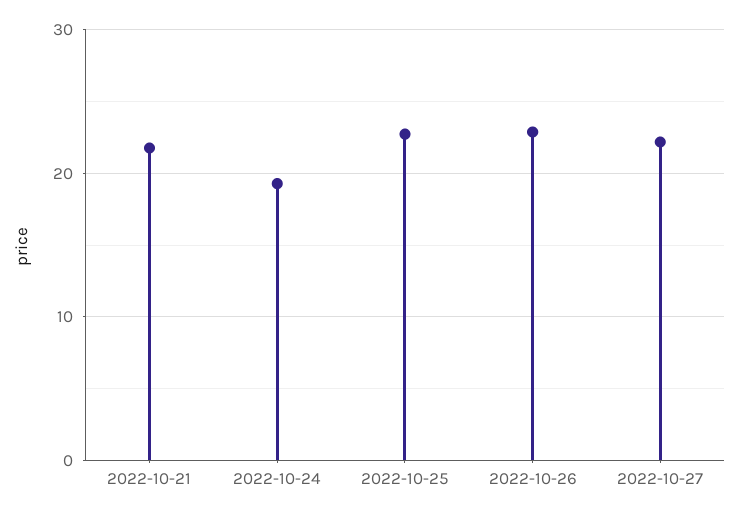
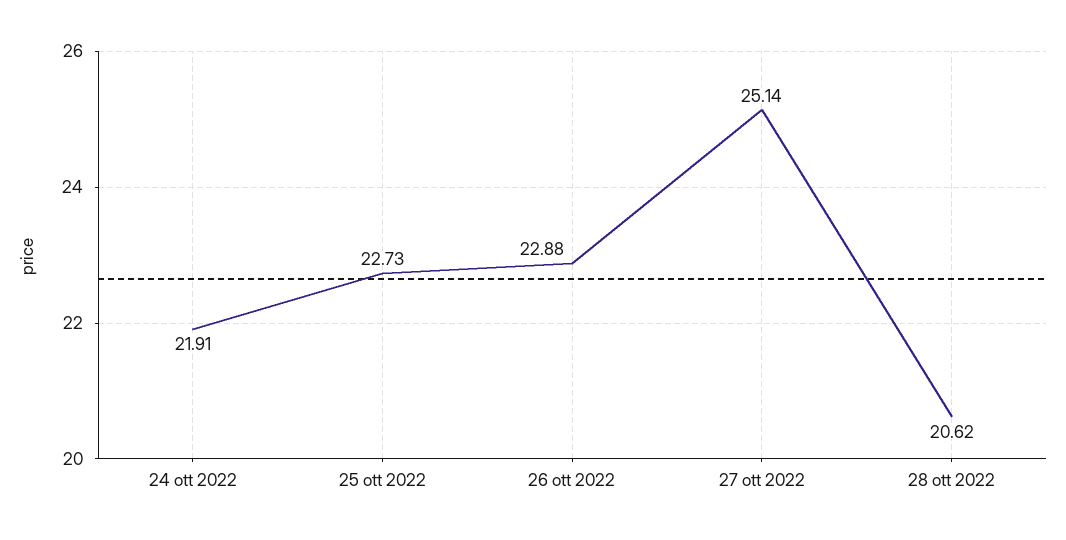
2022-10-21: 22 -> none
2022-10-24: 19 -> 21.91
2022-10-27: 22 -> 25.14
28 ott 2022: none -> 20.62

